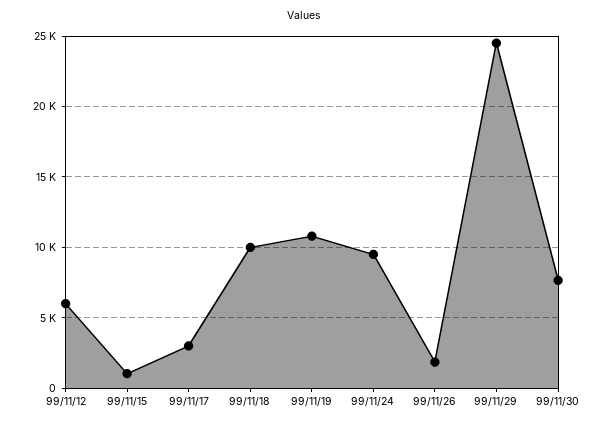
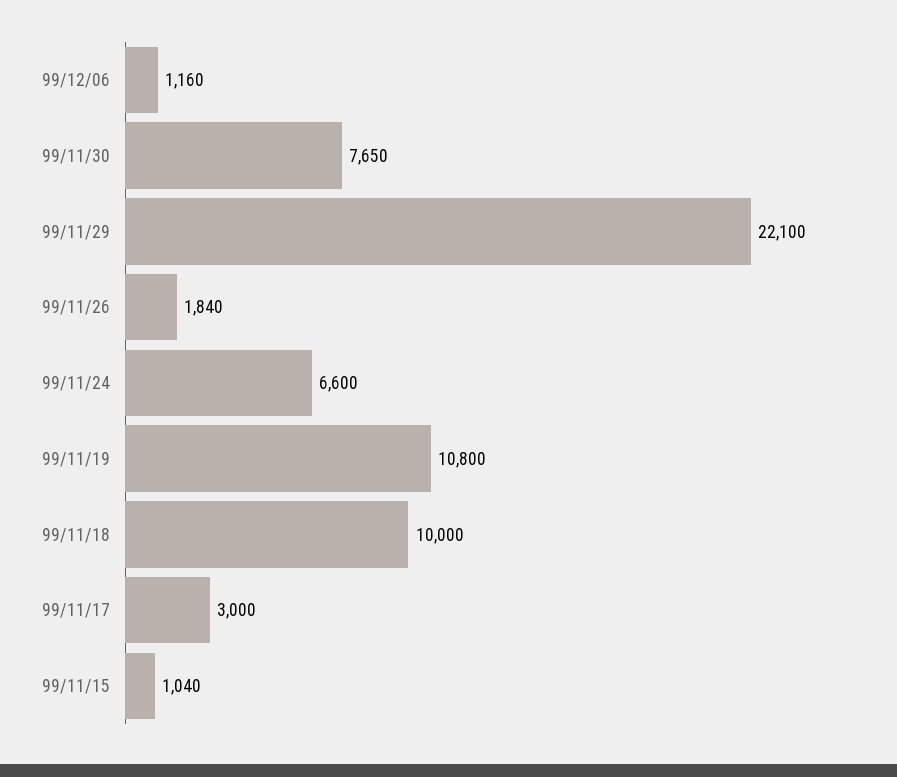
99/11/12: 6000 -> none
99/11/24: 9500 -> 6600
99/11/29: 24500 -> 22100
99/12/06: none -> 1160

